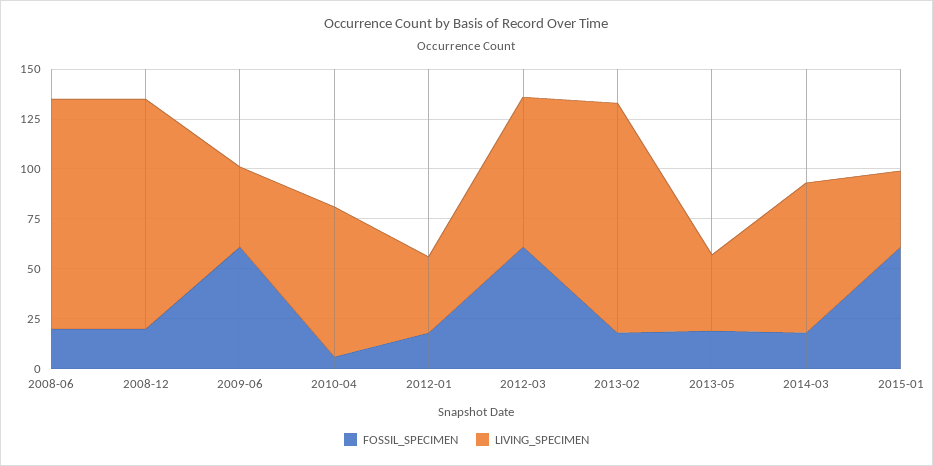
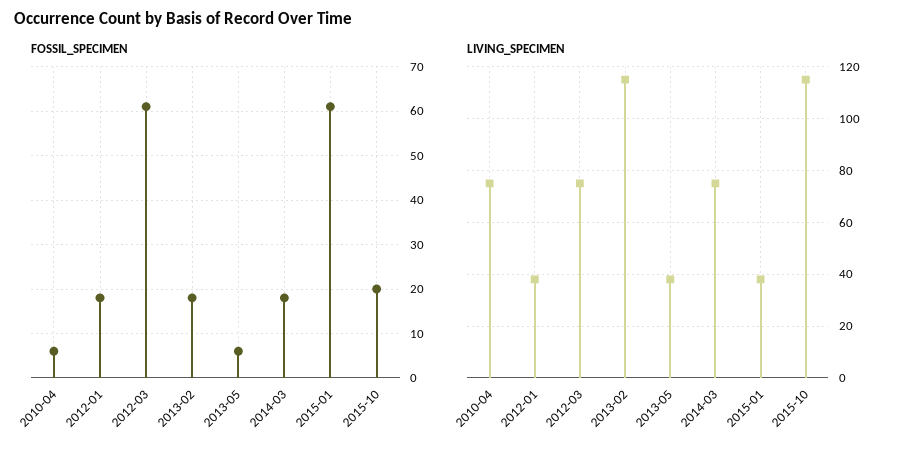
FOSSIL_SPECIMEN, 2008-06: 20 -> none
LIVING_SPECIMEN, 2008-06: 115 -> none
FOSSIL_SPECIMEN, 2008-12: 20 -> none
LIVING_SPECIMEN, 2008-12: 115 -> none
FOSSIL_SPECIMEN, 2009-06: 60 -> none
LIVING_SPECIMEN, 2009-06: 40 -> none
FOSSIL_SPECIMEN, 2013-05: 20 -> 5
FOSSIL_SPECIMEN, 2015-10: none -> 20
LIVING_SPECIMEN, 2015-10: none -> 115

